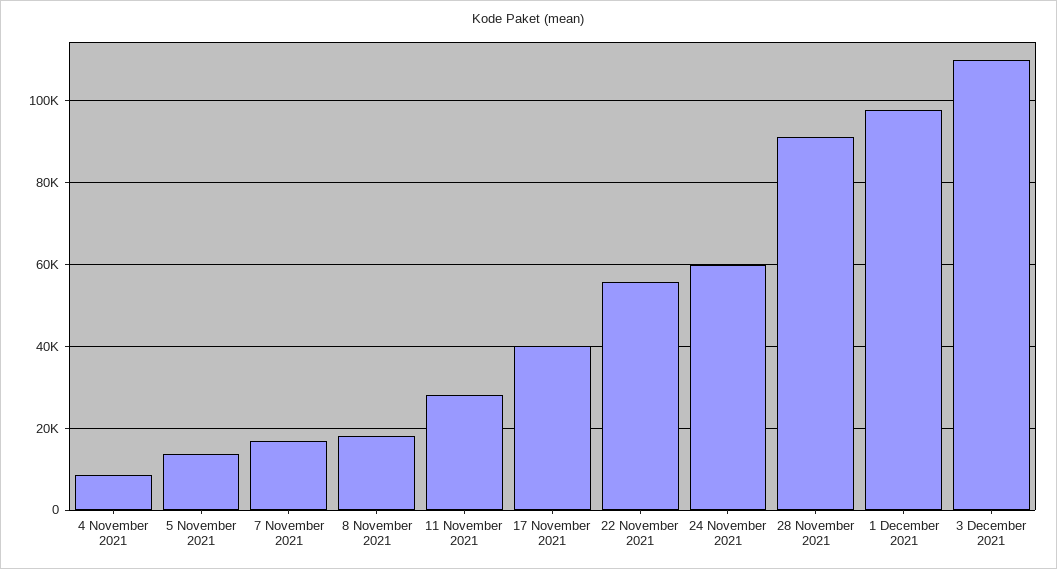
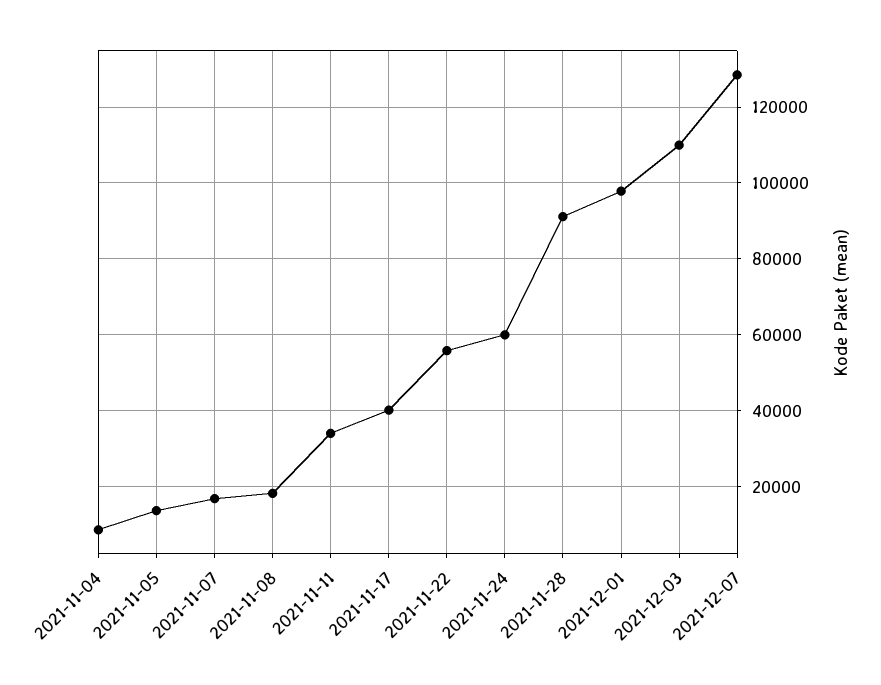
11 November 2021: 28000 -> 34000
2021-12-07: none -> 128000

